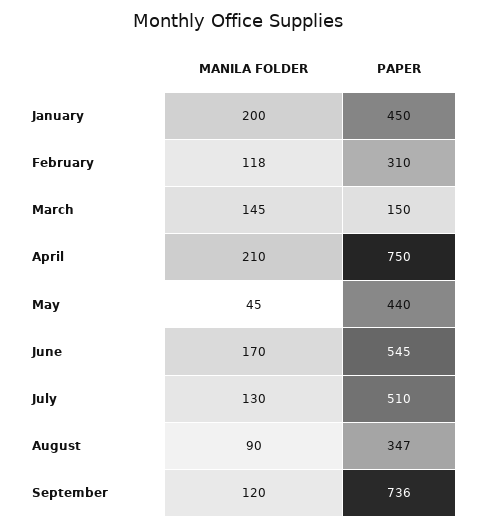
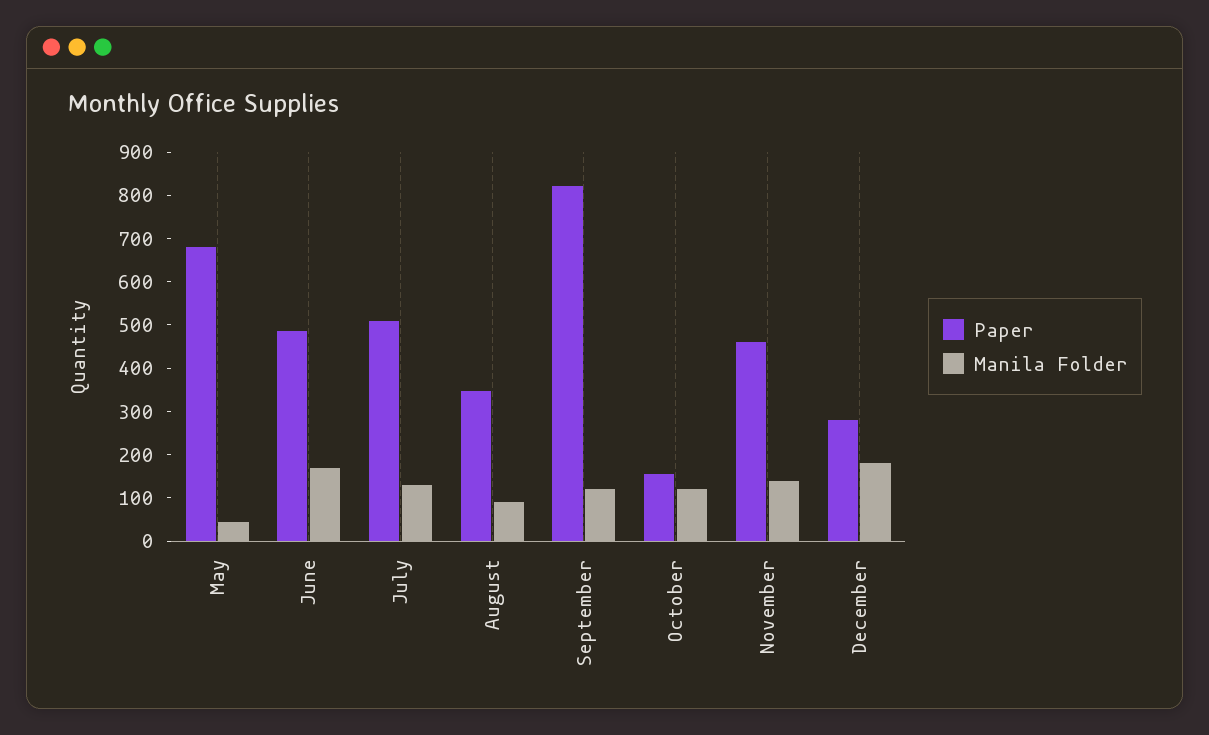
MANILA FOLDER, January: 200 -> none
PAPER, January: 450 -> none
MANILA FOLDER, February: 118 -> none
PAPER, February: 310 -> none
MANILA FOLDER, March: 145 -> none
PAPER, March: 150 -> none
MANILA FOLDER, April: 210 -> none
PAPER, April: 750 -> none
PAPER, May: 440 -> 680
PAPER, June: 545 -> 480
PAPER, September: 736 -> 820
PAPER, October: none -> 160
MANILA FOLDER, October: none -> 120
PAPER, November: none -> 460
MANILA FOLDER, November: none -> 140
PAPER, December: none -> 280
MANILA FOLDER, December: none -> 180

